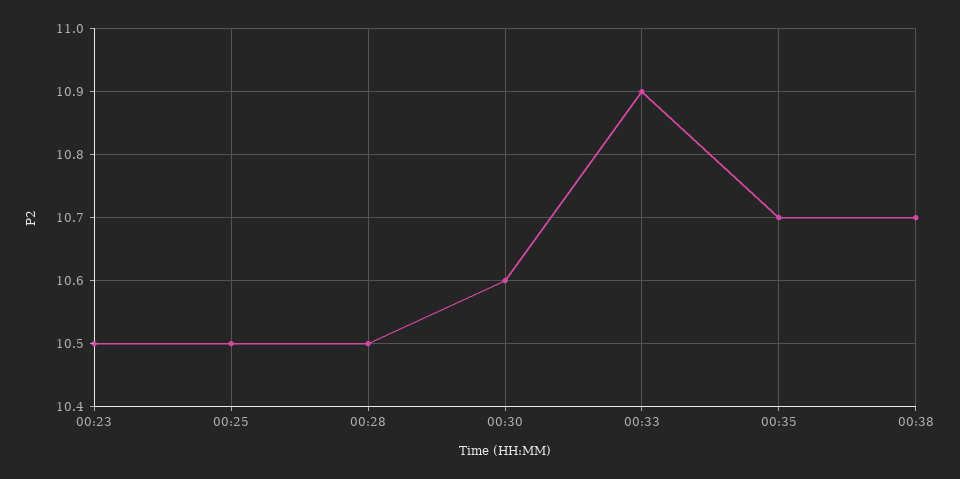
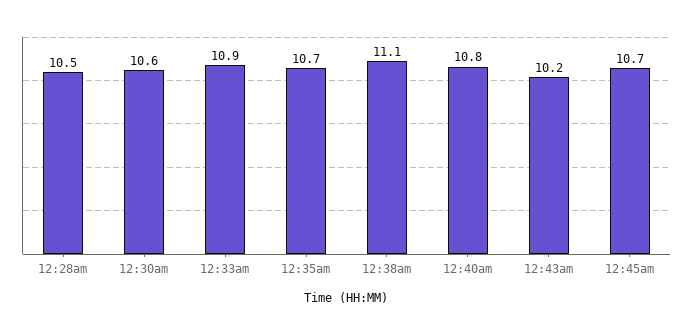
00:23: 10.5 -> none
00:25: 10.5 -> none
00:38: 10.7 -> 11.1
12:40am: none -> 10.8
12:43am: none -> 10.2
12:45am: none -> 10.7

